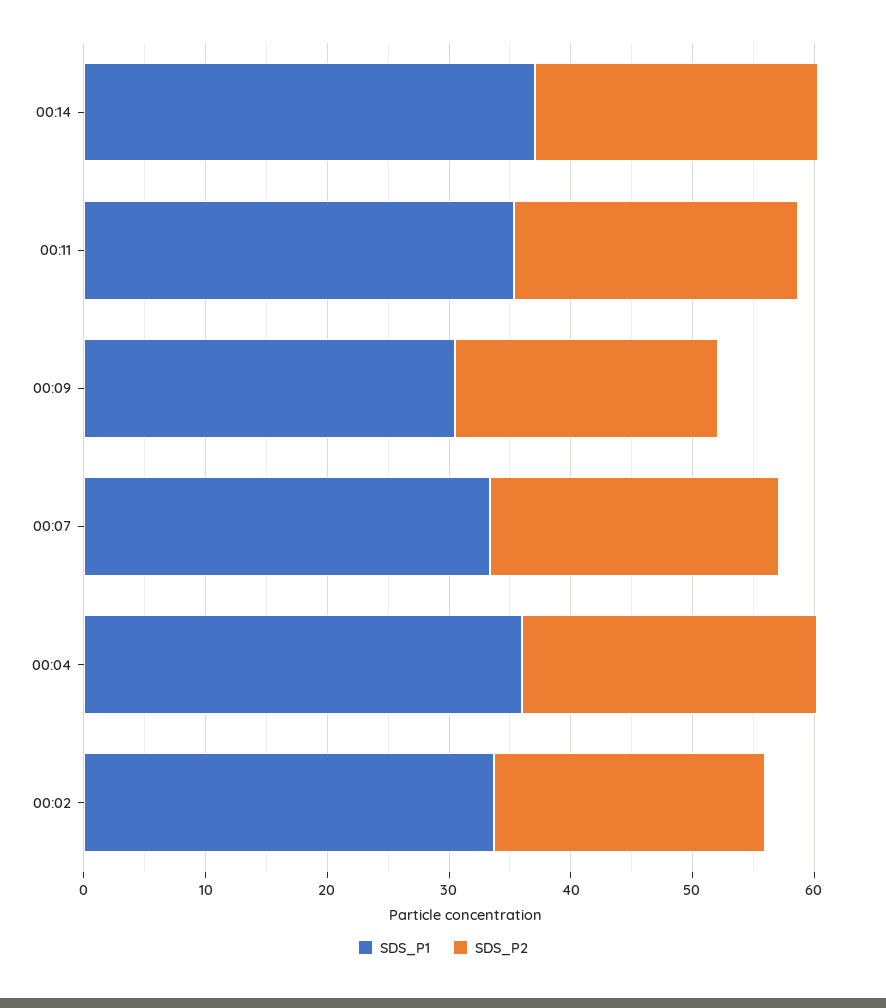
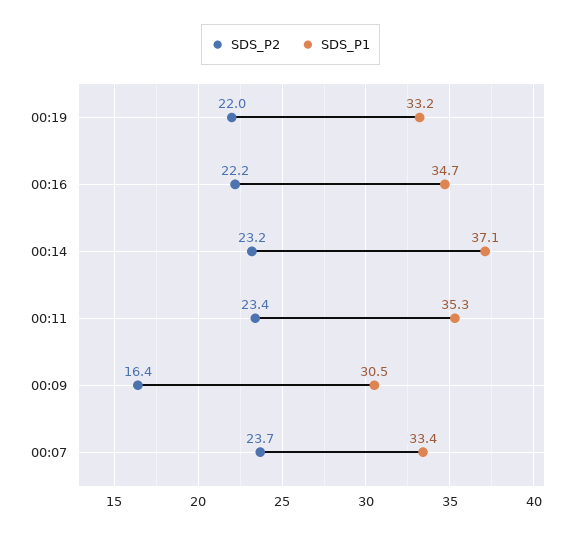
SDS_P2, 00:09: 22 -> 16.4
SDS_P1, 00:04: 36 -> none
SDS_P2, 00:04: 24 -> none
SDS_P1, 00:02: 34 -> none
SDS_P2, 00:02: 22 -> none
SDS_P2, 00:19: none -> 22
SDS_P1, 00:19: none -> 33.2
SDS_P2, 00:16: none -> 22.2
SDS_P1, 00:16: none -> 34.7

